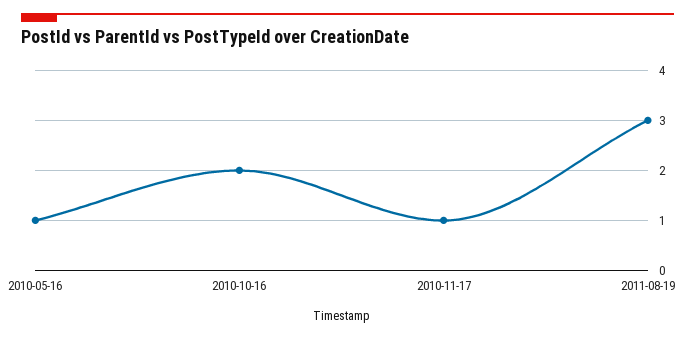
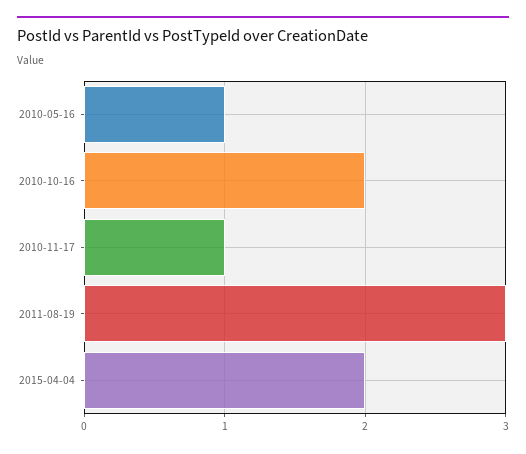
2015-04-04: none -> 2

